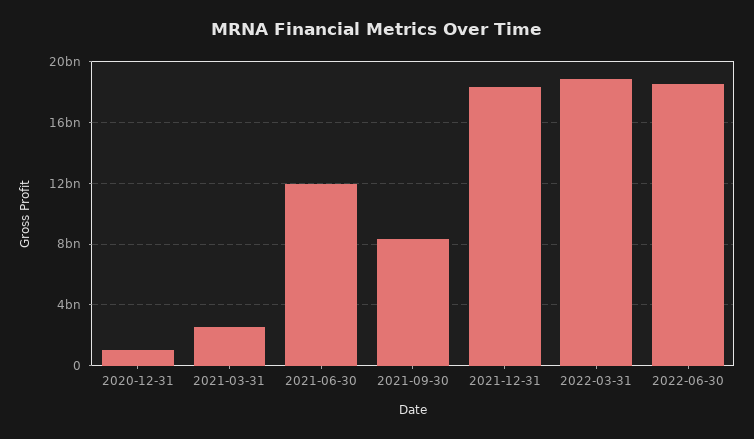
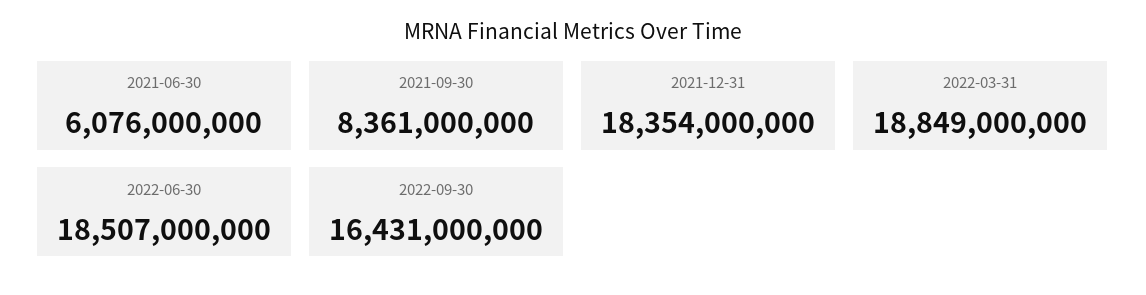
2020-12-31: 1000000000 -> none
2021-03-31: 2500000000 -> none
2021-06-30: 12000000000 -> 6076000000
2022-09-30: none -> 16431000000

